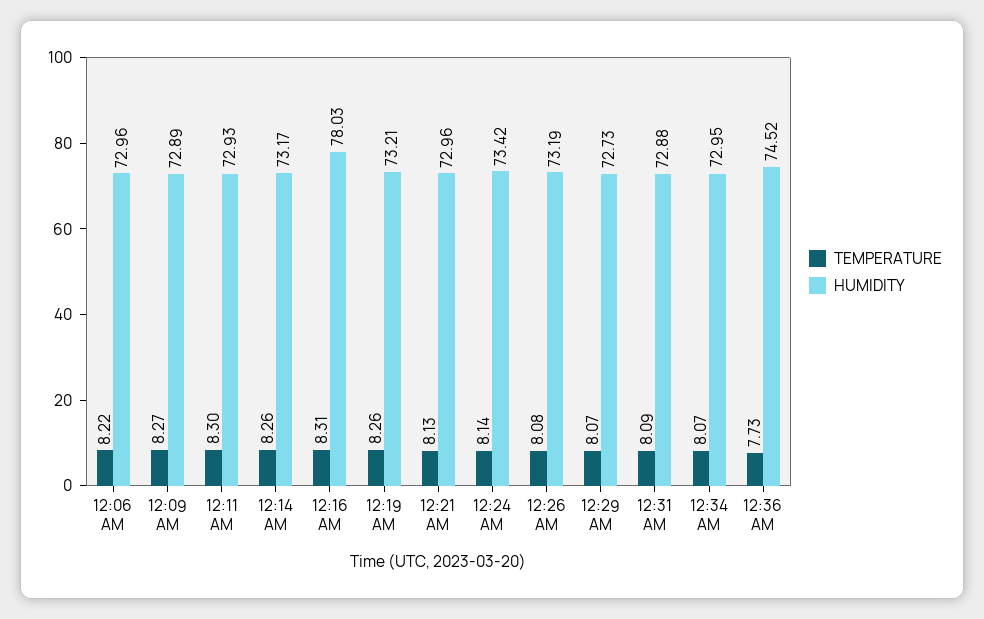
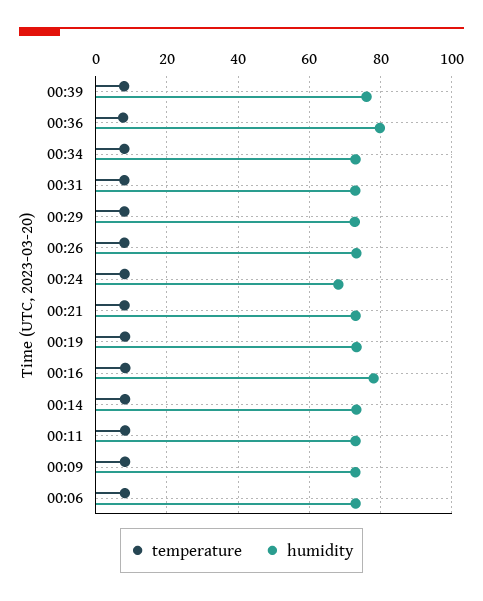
HUMIDITY, 12:24 AM: 73.42 -> 68
HUMIDITY, 12:36 AM: 74.52 -> 80
TEMPERATURE, 00:39: none -> 8
HUMIDITY, 00:39: none -> 76

